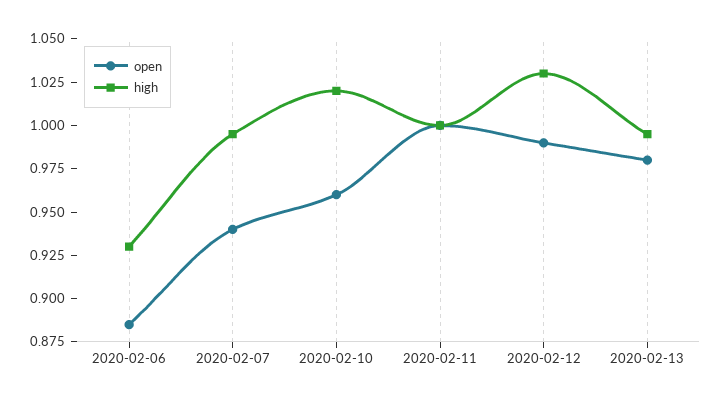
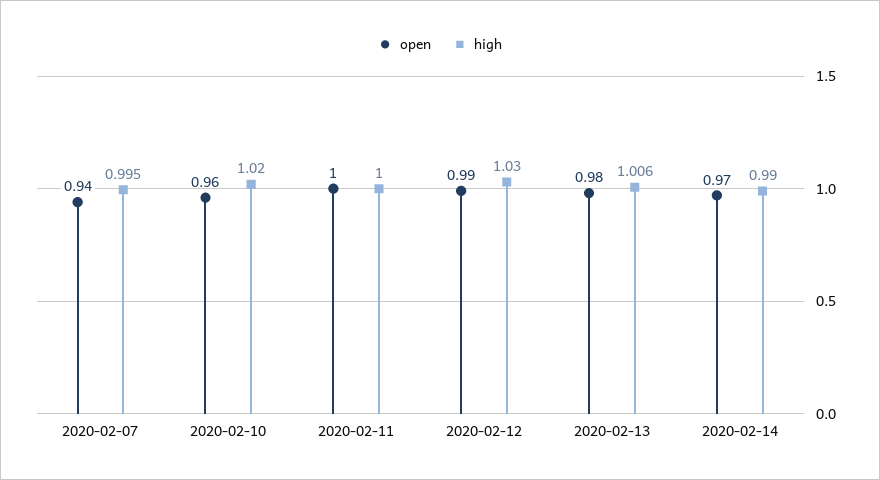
open, 2020-02-06: 0.885 -> none
high, 2020-02-06: 0.93 -> none
high, 2020-02-13: 0.995 -> 1.006
open, 2020-02-14: none -> 0.97
high, 2020-02-14: none -> 0.99

